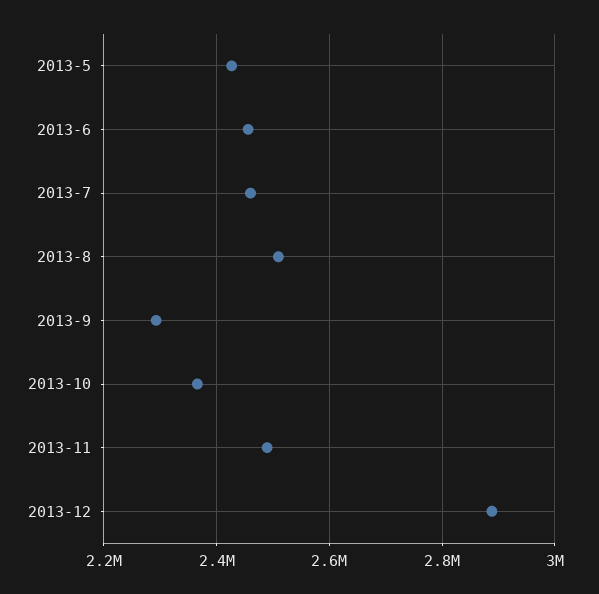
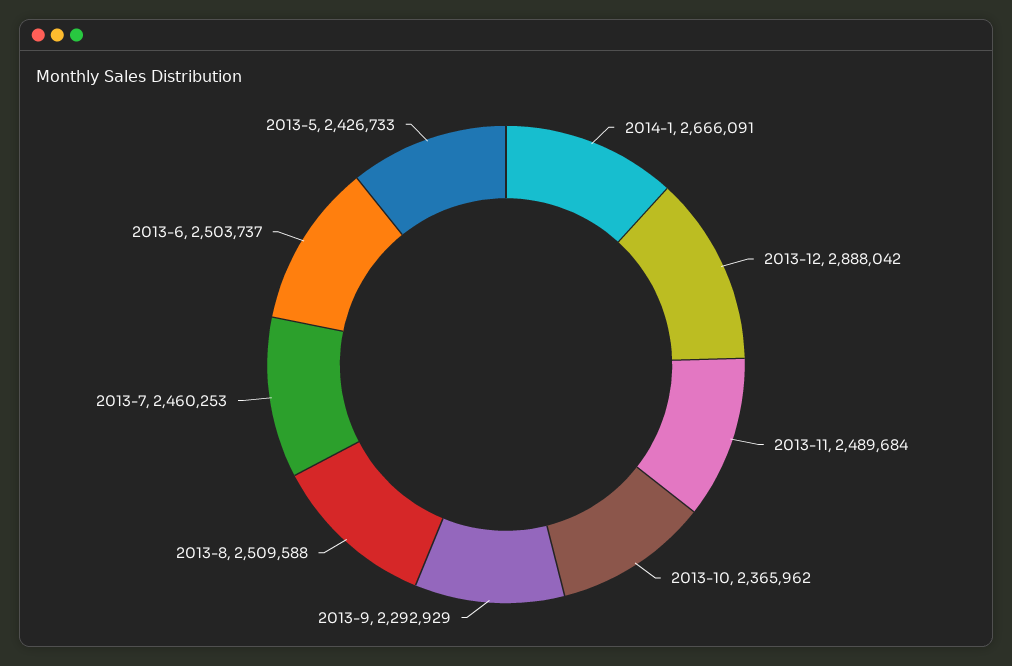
2013-6: 2460000 -> 2503737
2014-1: none -> 2666091

